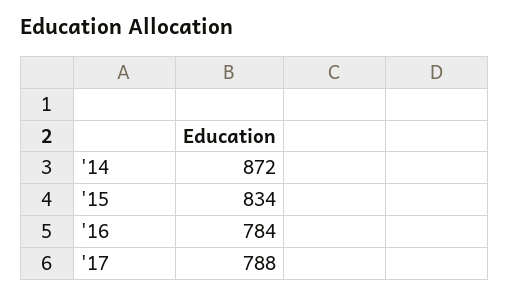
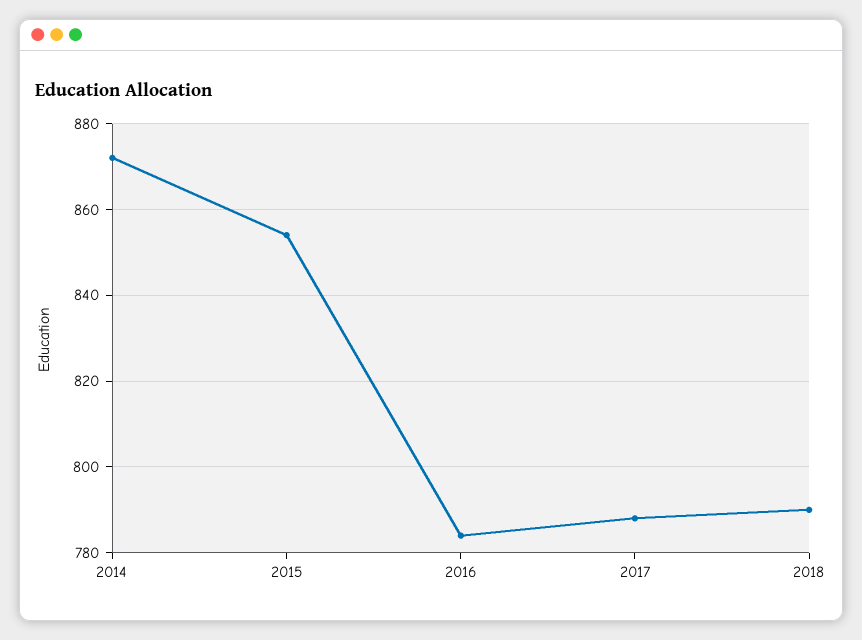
'15: 834 -> 855
2018: none -> 790

